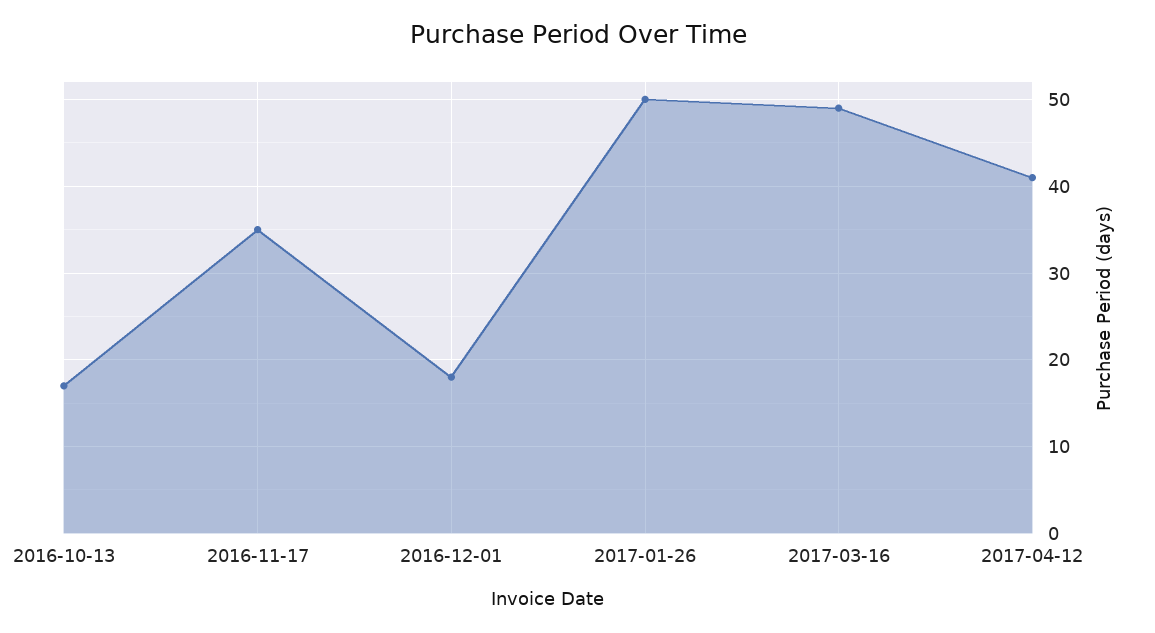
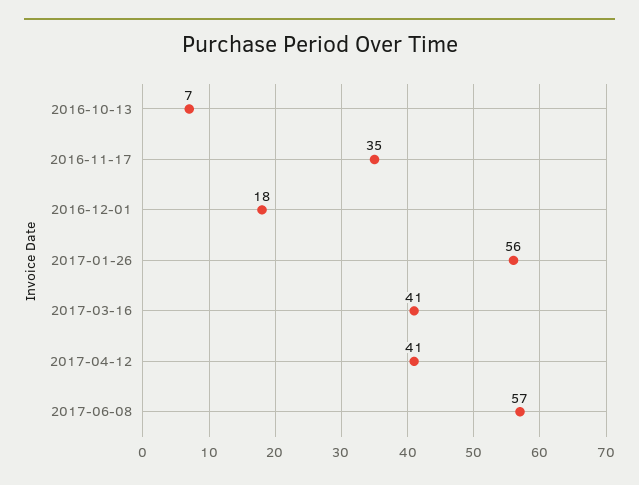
2016-10-13: 17 -> 7
2017-01-26: 50 -> 56
2017-03-16: 49 -> 41
2017-06-08: none -> 57

